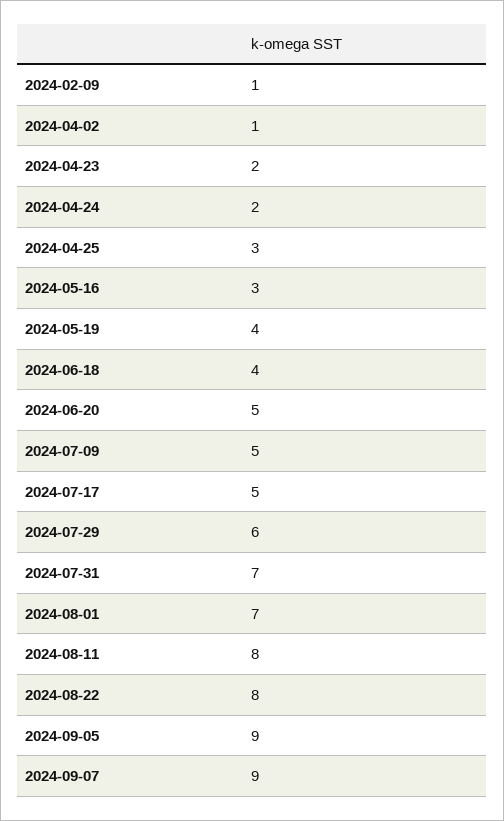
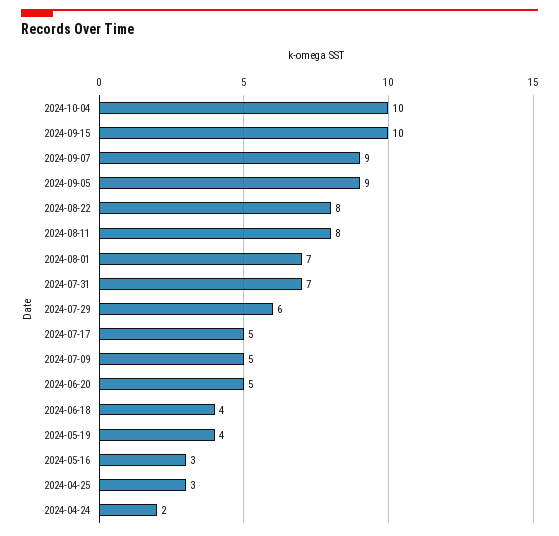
2024-02-09: 1 -> none
2024-04-02: 1 -> none
2024-04-23: 2 -> none
2024-10-04: none -> 10
2024-09-15: none -> 10

